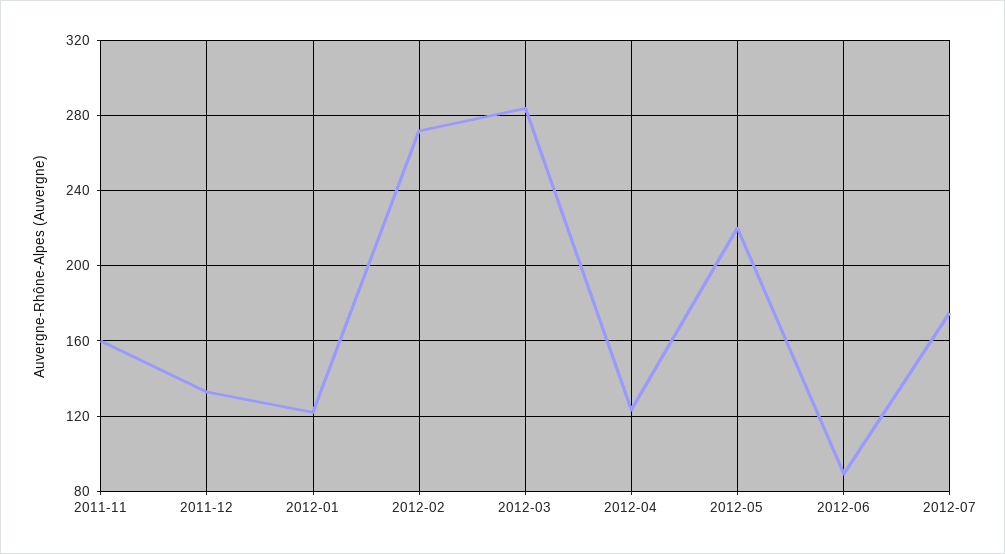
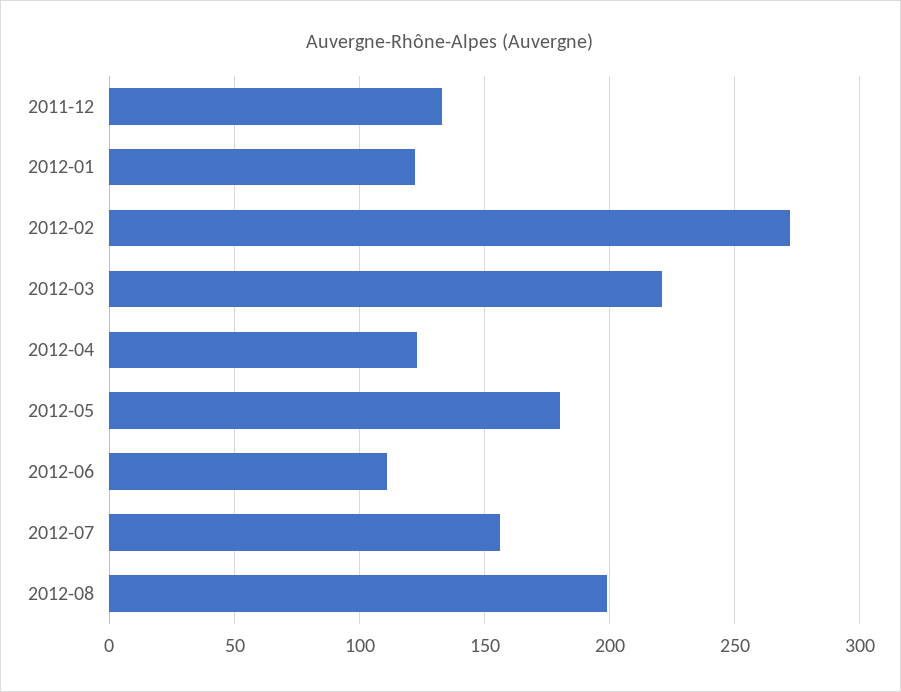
2011-11: 160 -> none
2012-03: 285 -> 220
2012-05: 220 -> 180
2012-06: 90 -> 110
2012-07: 175 -> 155
2012-08: none -> 200

